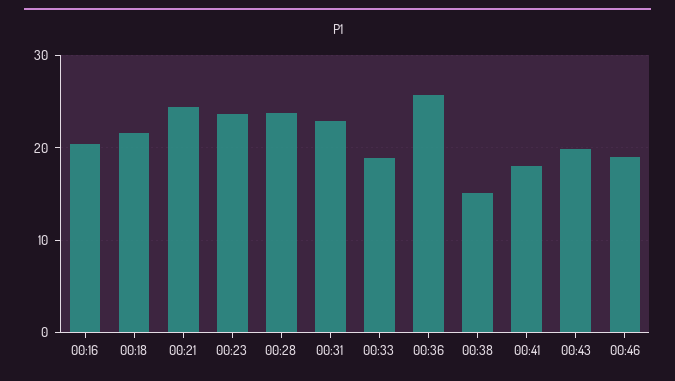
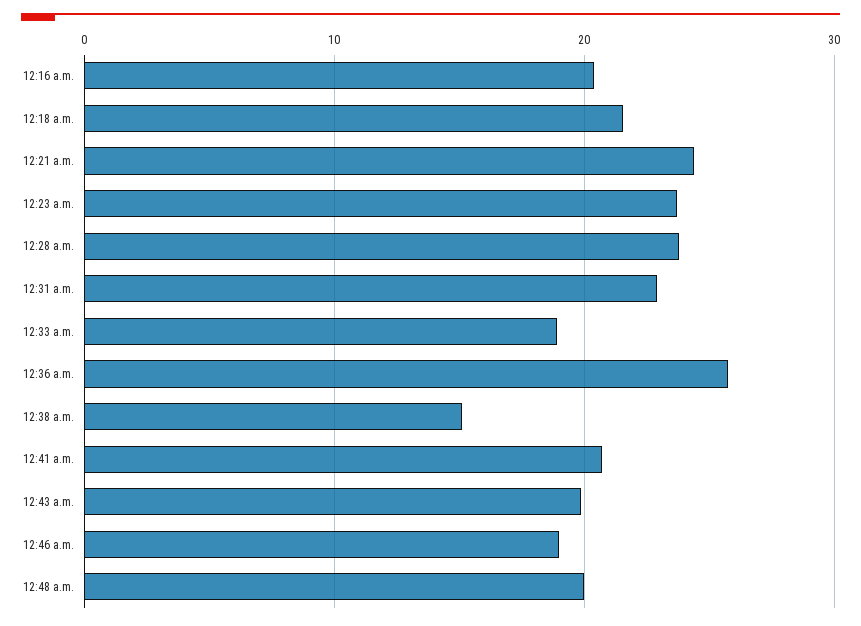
00:41: 18 -> 21
12:48 a.m.: none -> 20

